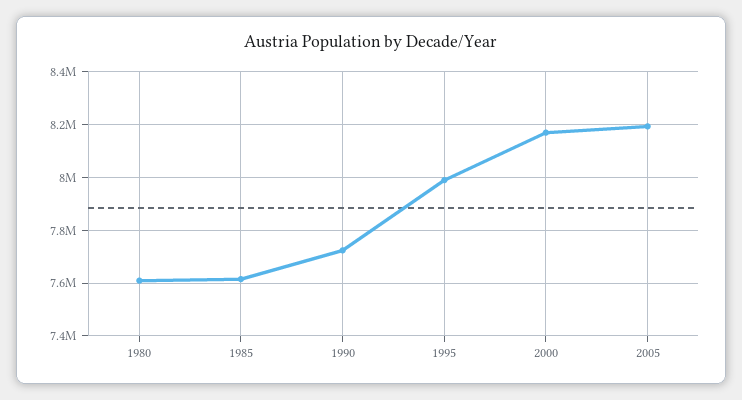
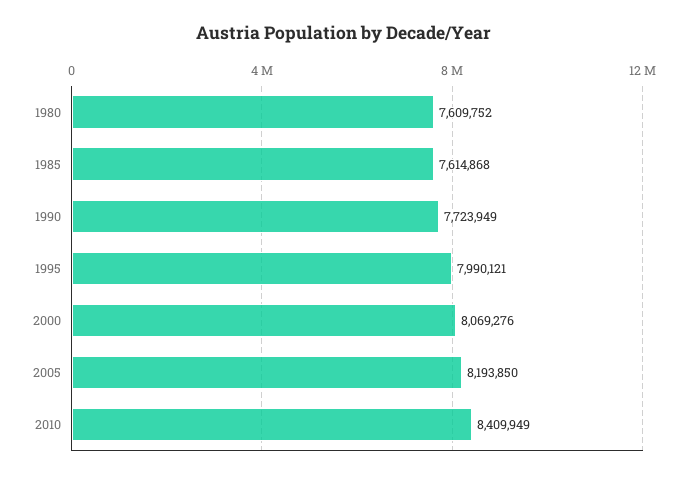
2000: 8175000 -> 8069276
2010: none -> 8409949

